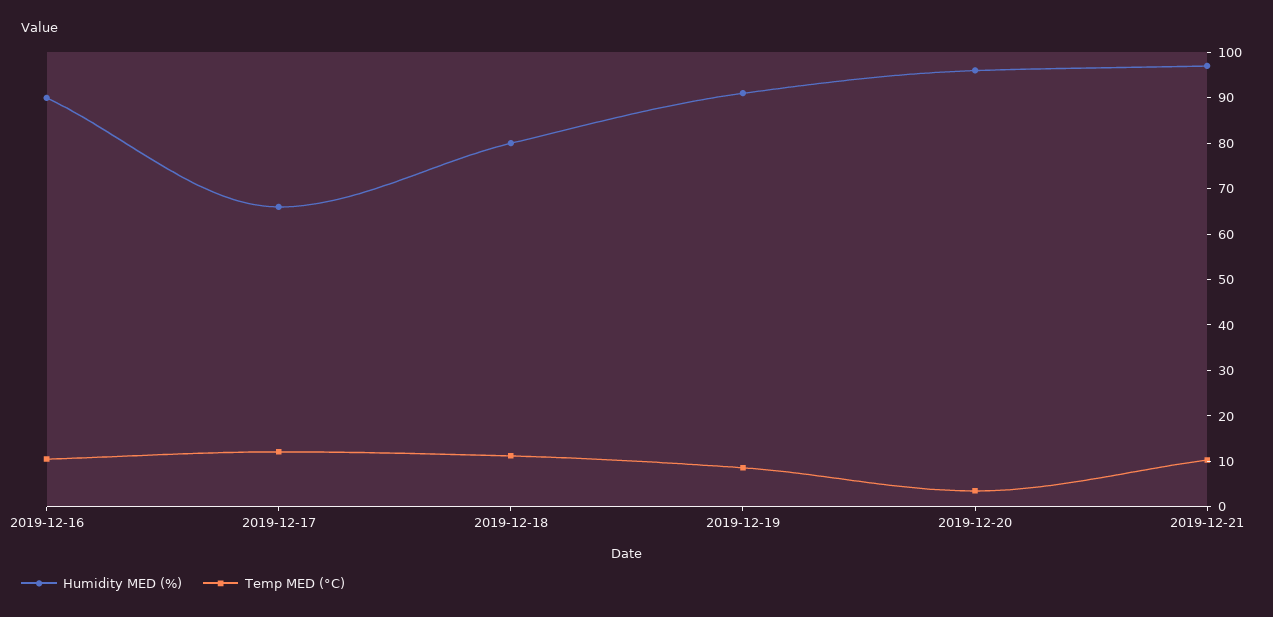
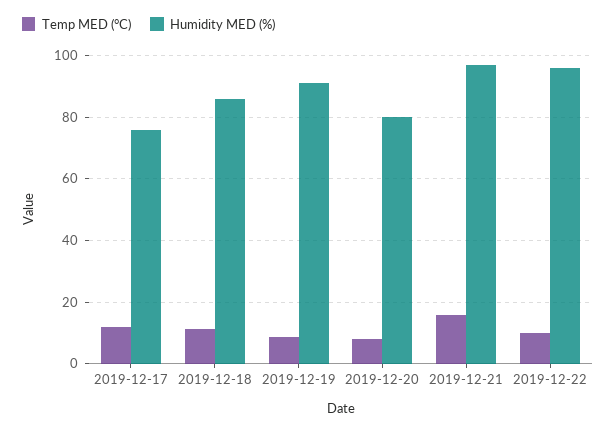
Humidity MED (%), 2019-12-16: 90 -> none
Temp MED (°C), 2019-12-16: 10 -> none
Humidity MED (%), 2019-12-17: 66 -> 76
Humidity MED (%), 2019-12-18: 80 -> 86
Humidity MED (%), 2019-12-20: 96 -> 80
Temp MED (°C), 2019-12-20: 4 -> 8
Temp MED (°C), 2019-12-21: 10 -> 16
Temp MED (°C), 2019-12-22: none -> 10
Humidity MED (%), 2019-12-22: none -> 96

